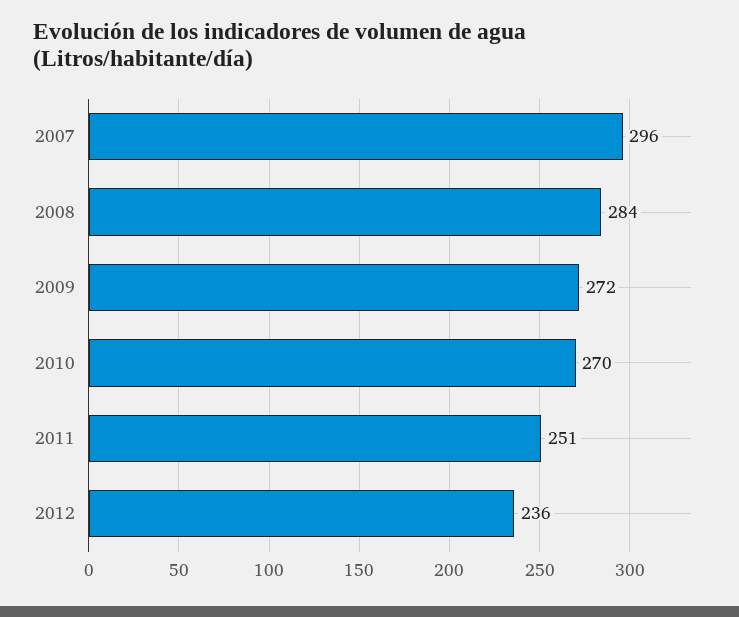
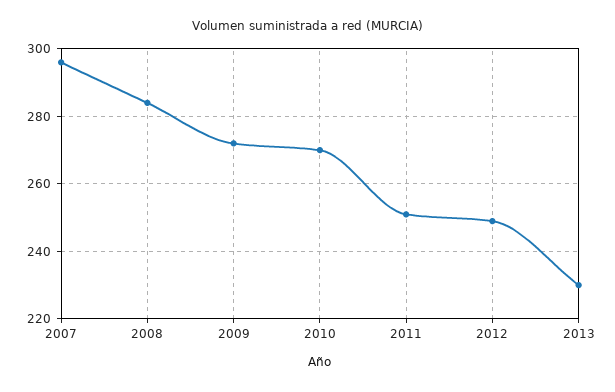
2012: 236 -> 250
2013: none -> 230

